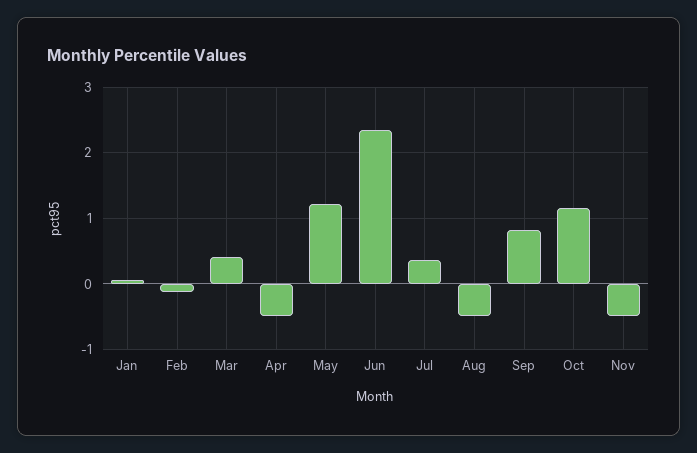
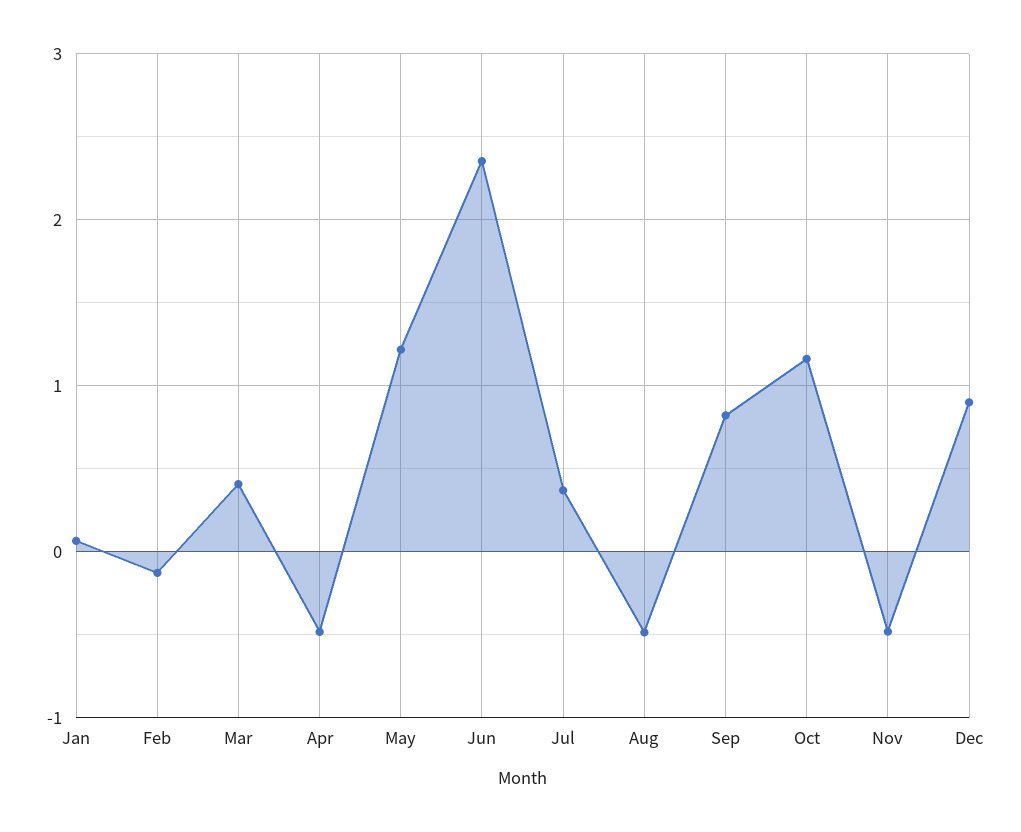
Dec: none -> 0.9

